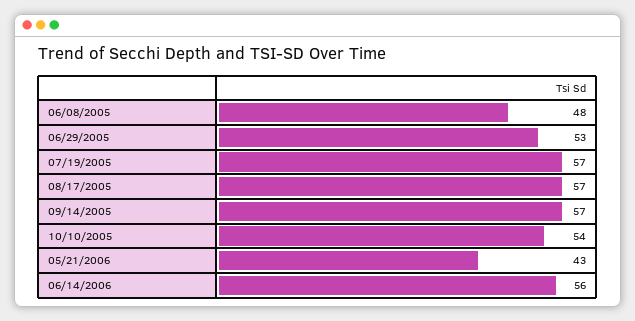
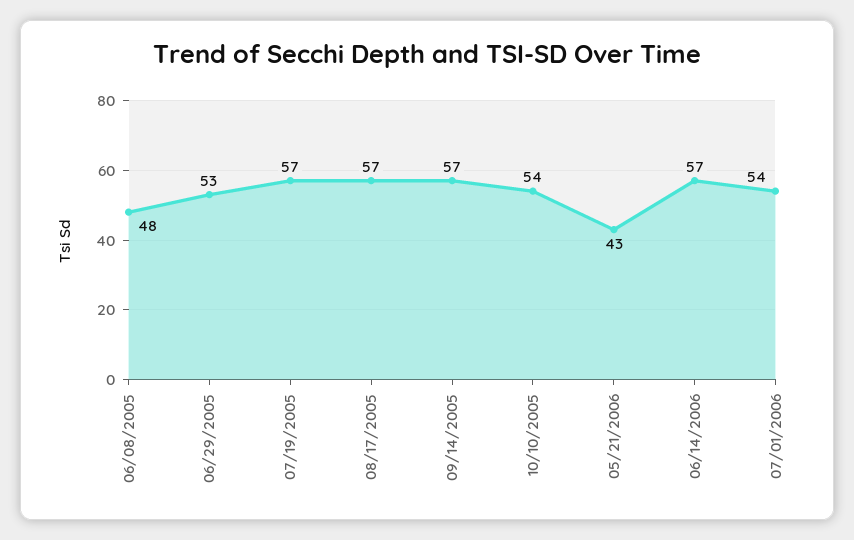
06/14/2006: 56 -> 57
07/01/2006: none -> 54

